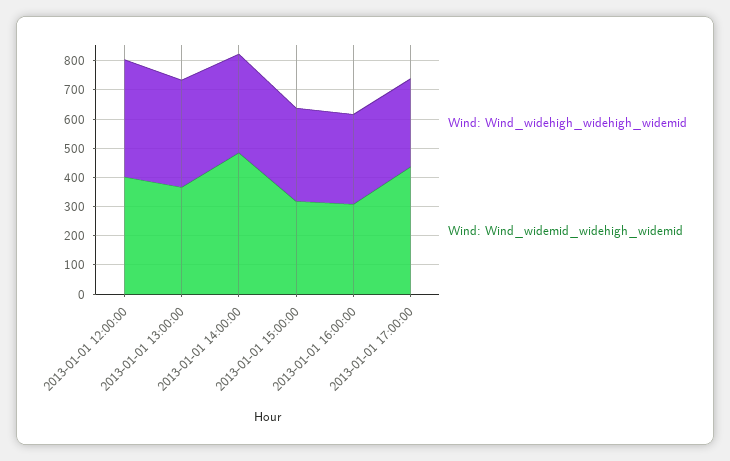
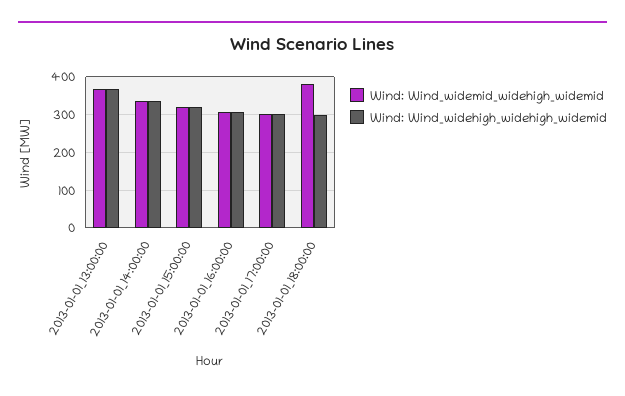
Wind: Wind_widehigh_widehigh_widemid, 2013-01-01 12:00:00: 400 -> none
Wind: Wind_widemid_widehigh_widemid, 2013-01-01 12:00:00: 400 -> none
Wind: Wind_widemid_widehigh_widemid, 2013-01-01 14:00:00: 500 -> 340
Wind: Wind_widemid_widehigh_widemid, 2013-01-01 17:00:00: 450 -> 300
Wind: Wind_widemid_widehigh_widemid, 2013-01-01_18:00:00: none -> 380
Wind: Wind_widehigh_widehigh_widemid, 2013-01-01_18:00:00: none -> 300

